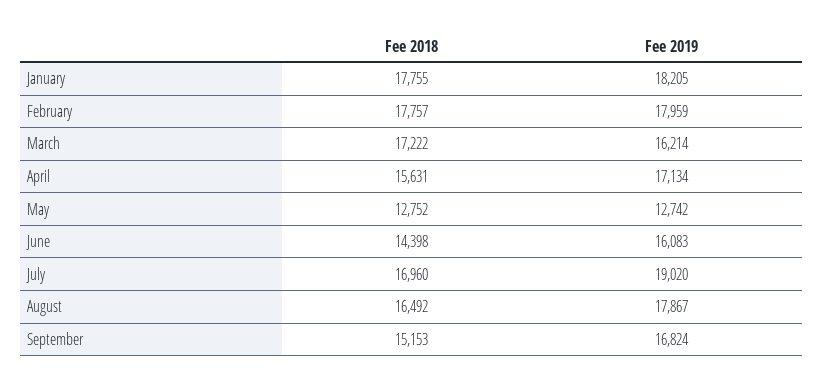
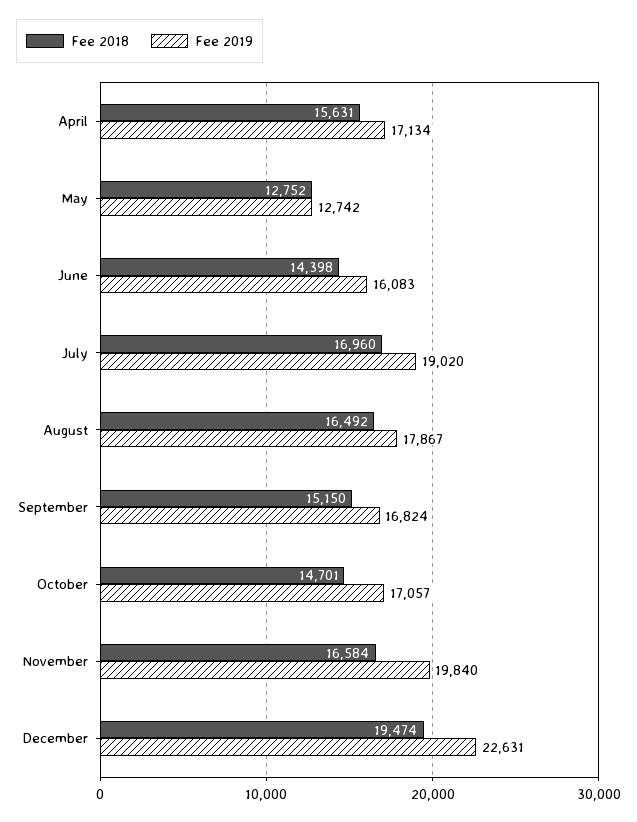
Fee 2018, January: 17755 -> none
Fee 2019, January: 18205 -> none
Fee 2018, February: 17757 -> none
Fee 2019, February: 17959 -> none
Fee 2018, March: 17222 -> none
Fee 2019, March: 16214 -> none
Fee 2018, September: 15153 -> 15150
Fee 2018, October: none -> 14701
Fee 2019, October: none -> 17057
Fee 2018, November: none -> 16584
Fee 2019, November: none -> 19840
Fee 2018, December: none -> 19474
Fee 2019, December: none -> 22631

